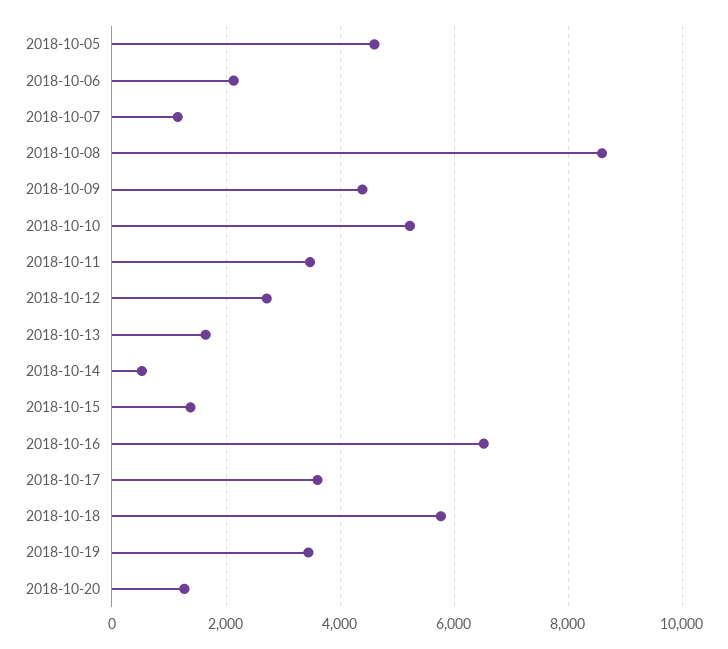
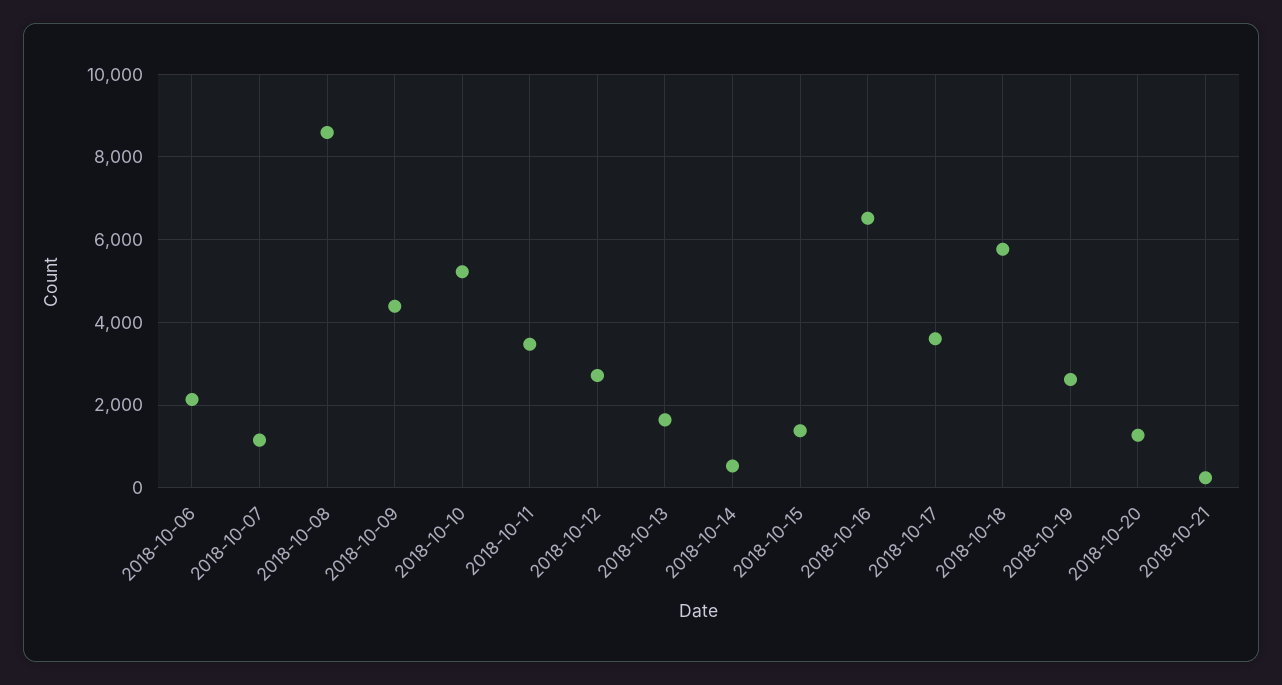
2018-10-05: 4600 -> none
2018-10-19: 3400 -> 2600
2018-10-21: none -> 200

